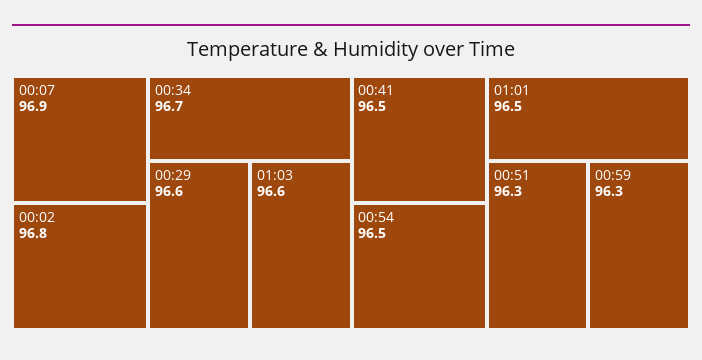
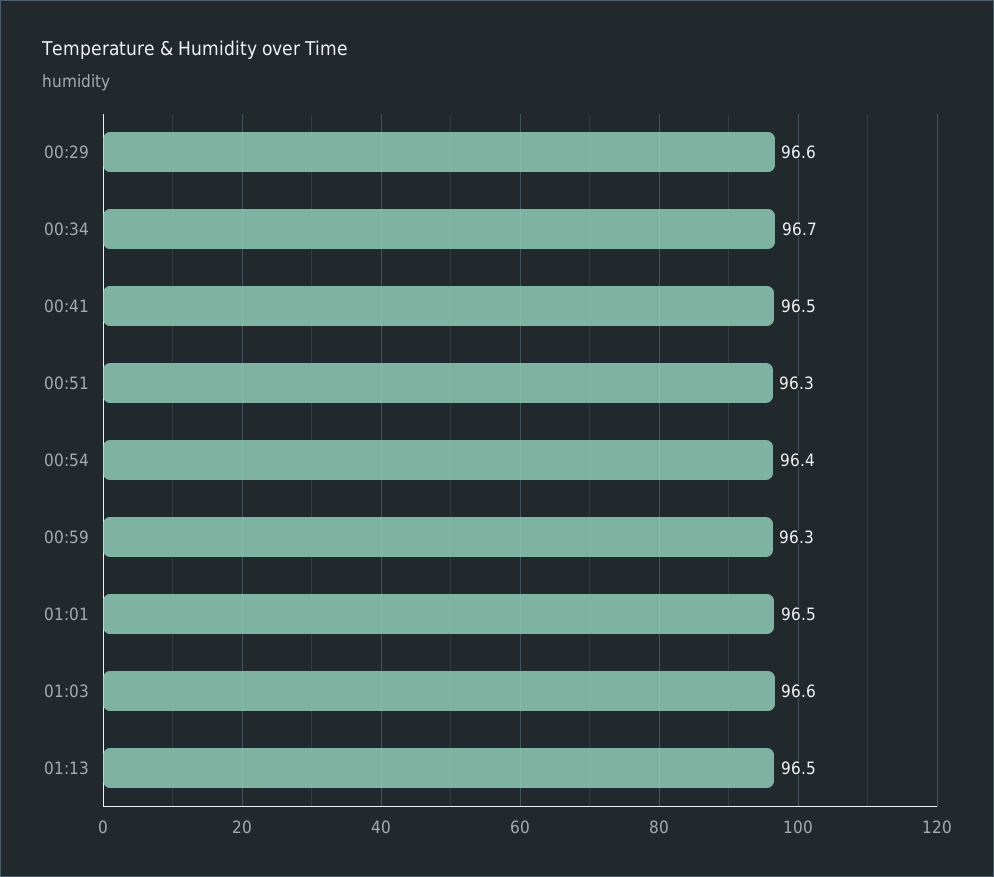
00:07: 96.9 -> none
00:02: 96.8 -> none
00:54: 96.5 -> 96.4
01:13: none -> 96.5

